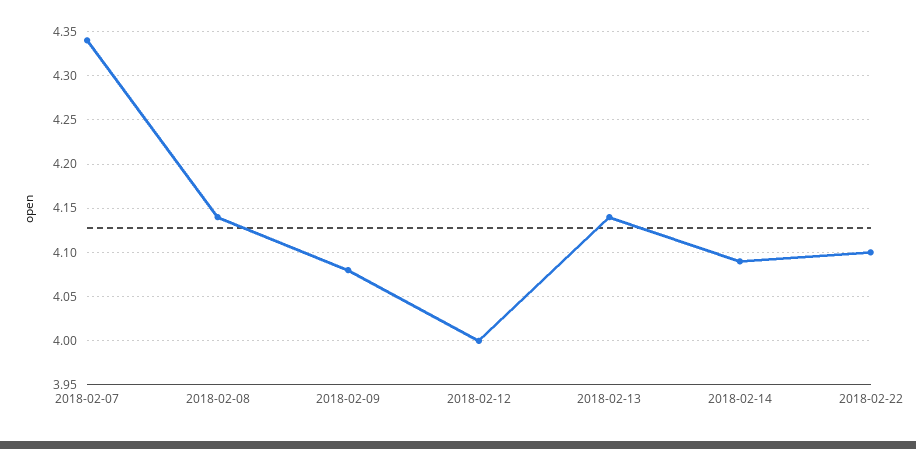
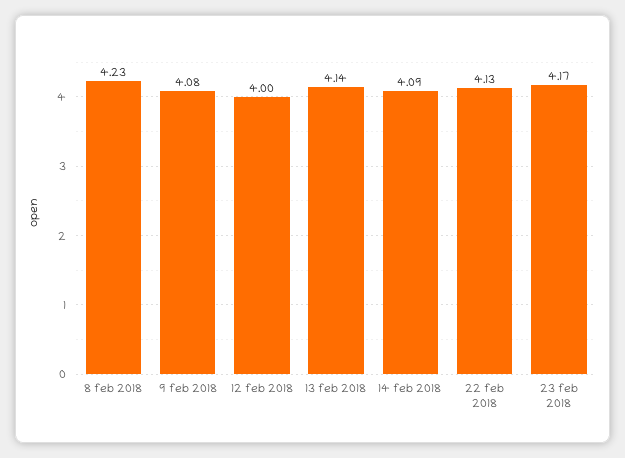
2018-02-07: 4.34 -> none
2018-02-08: 4.14 -> 4.23
2018-02-22: 4.1 -> 4.13
23 feb 2018: none -> 4.17

